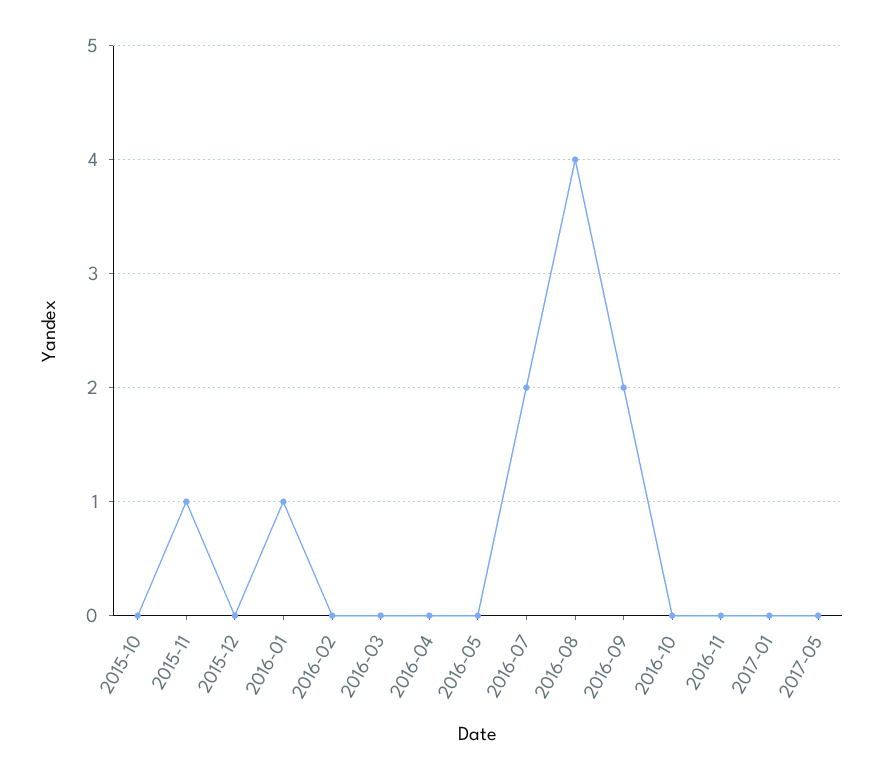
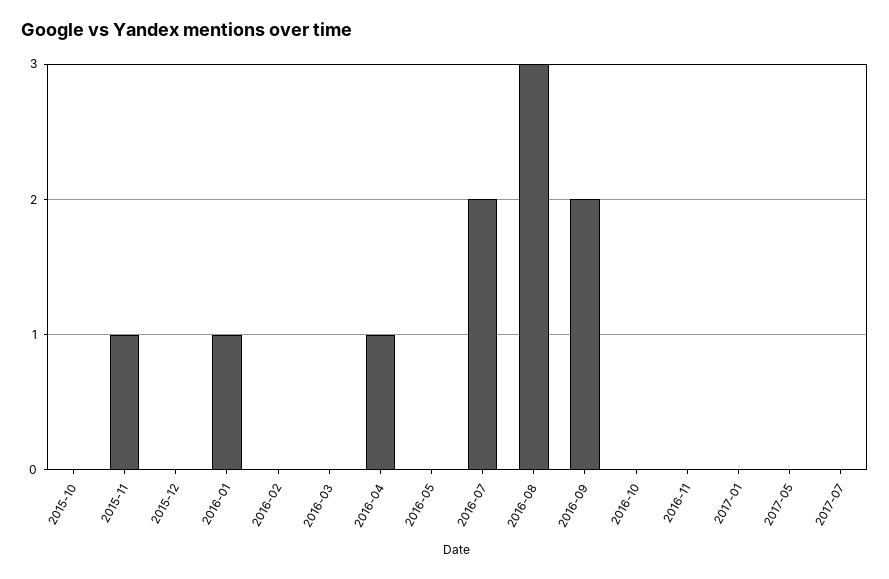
2016-04: 0 -> 1
2016-08: 4 -> 3
2017-07: none -> 0

